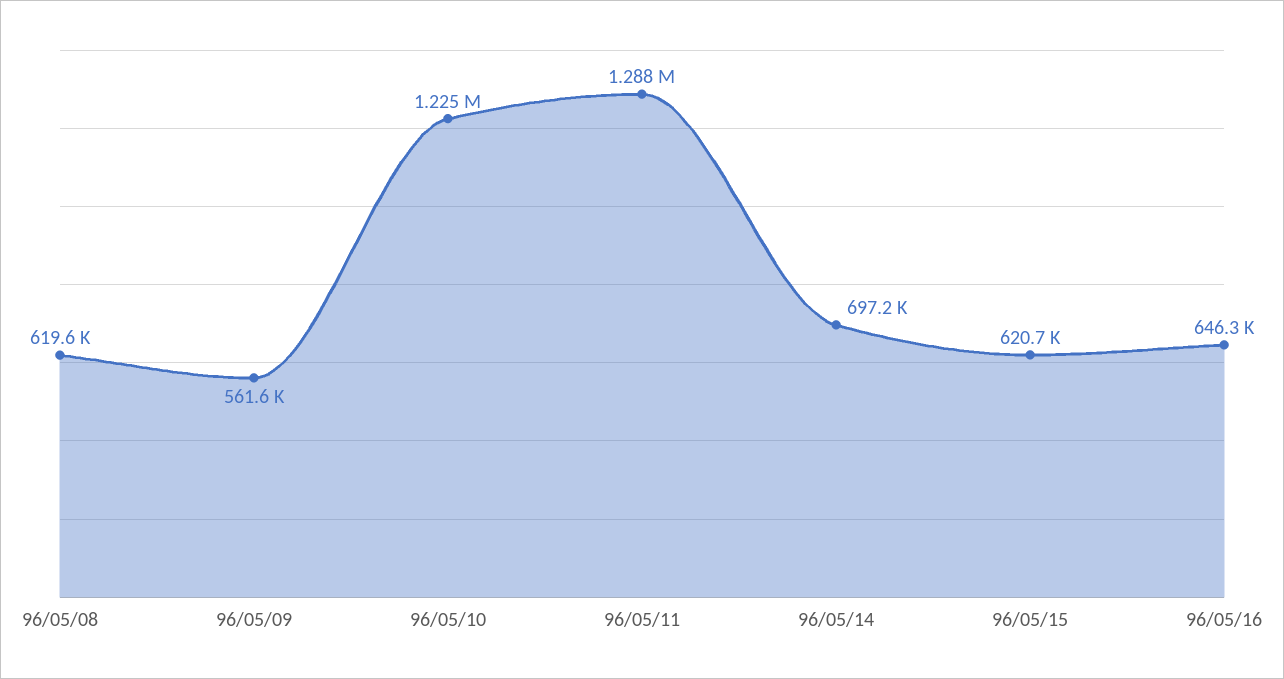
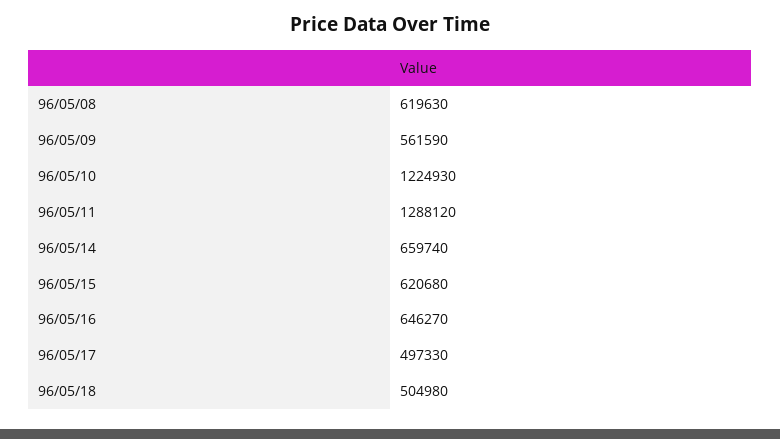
96/05/14: 697200 -> 659740
96/05/17: none -> 497330
96/05/18: none -> 504980

